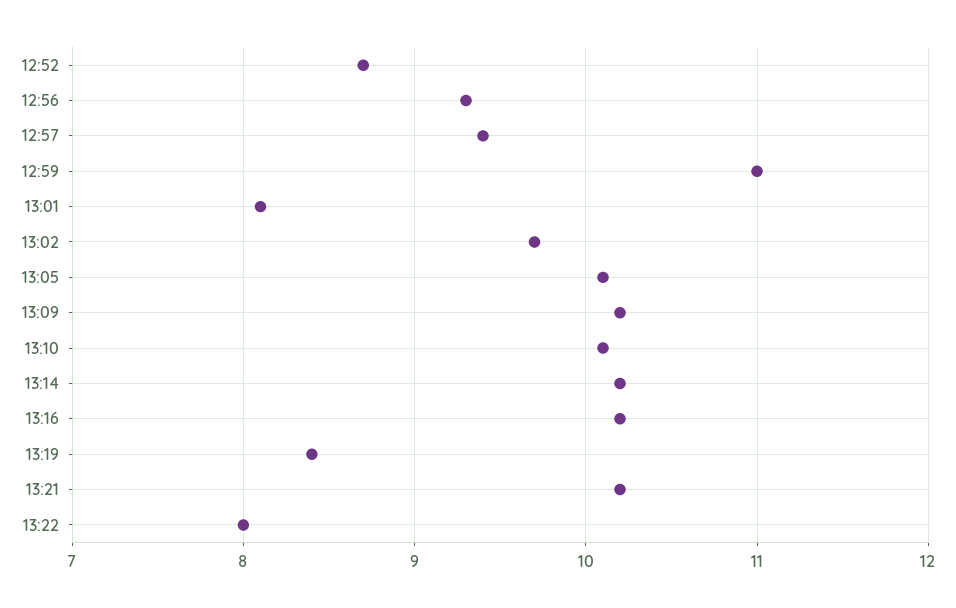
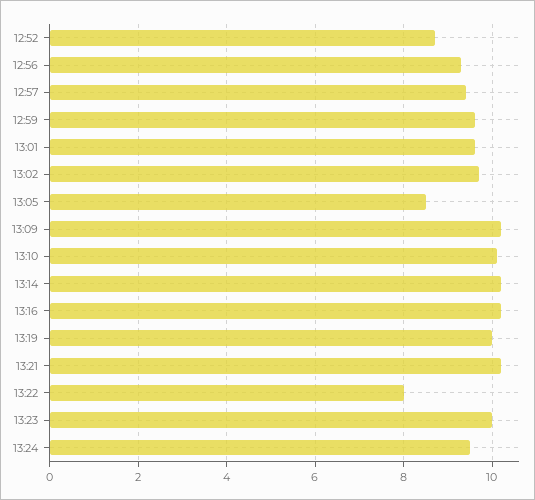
12:59: 11 -> 9.5
13:01: 8.1 -> 9.5
13:05: 10.1 -> 8.5
13:19: 8.4 -> 10
13:23: none -> 10
13:24: none -> 9.5

